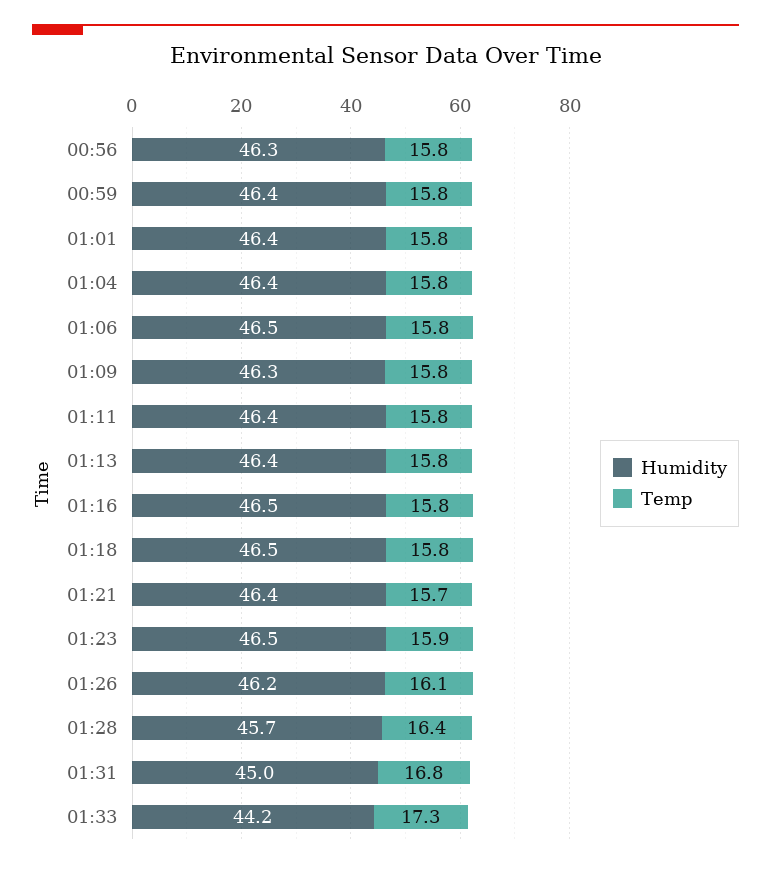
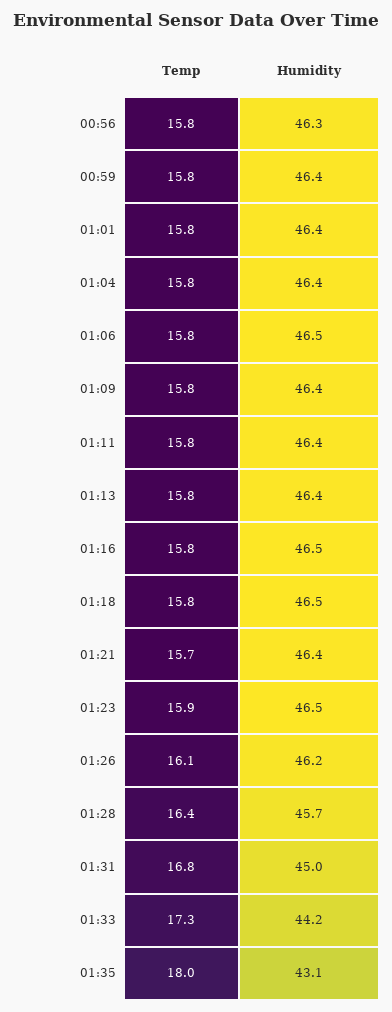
Humidity, 01:09: 46.3 -> 46.4
Temp, 01:35: none -> 18
Humidity, 01:35: none -> 43.1

